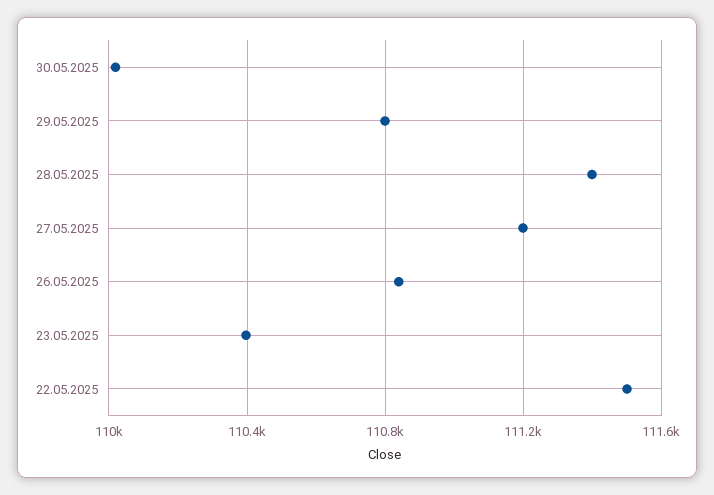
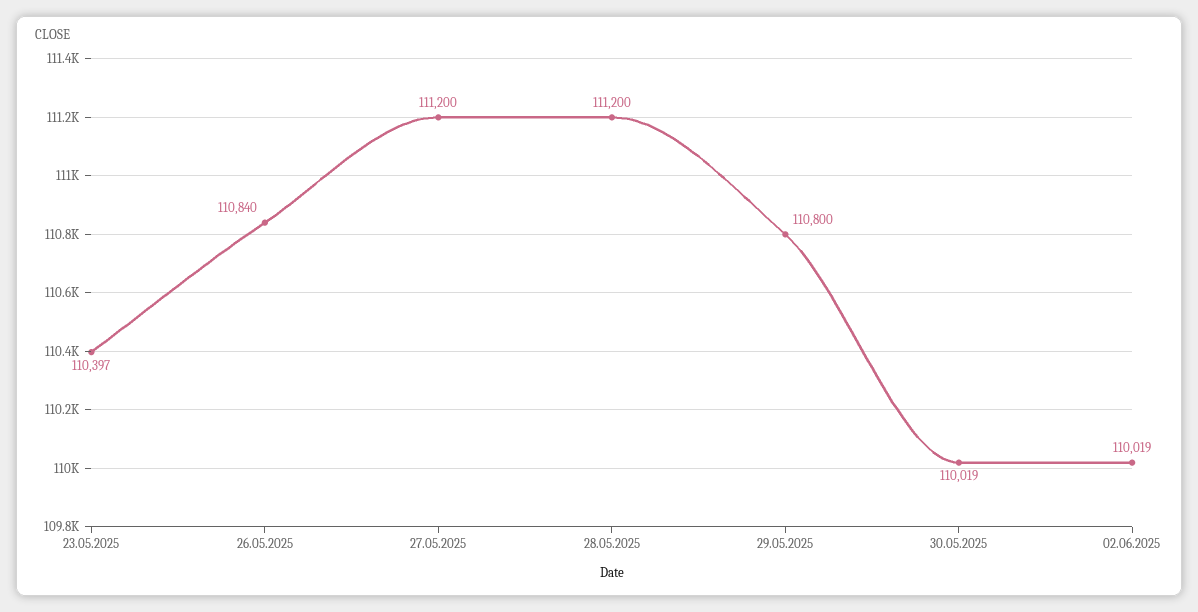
28.05.2025: 111400 -> 111200
22.05.2025: 111500 -> none
02.06.2025: none -> 110019

